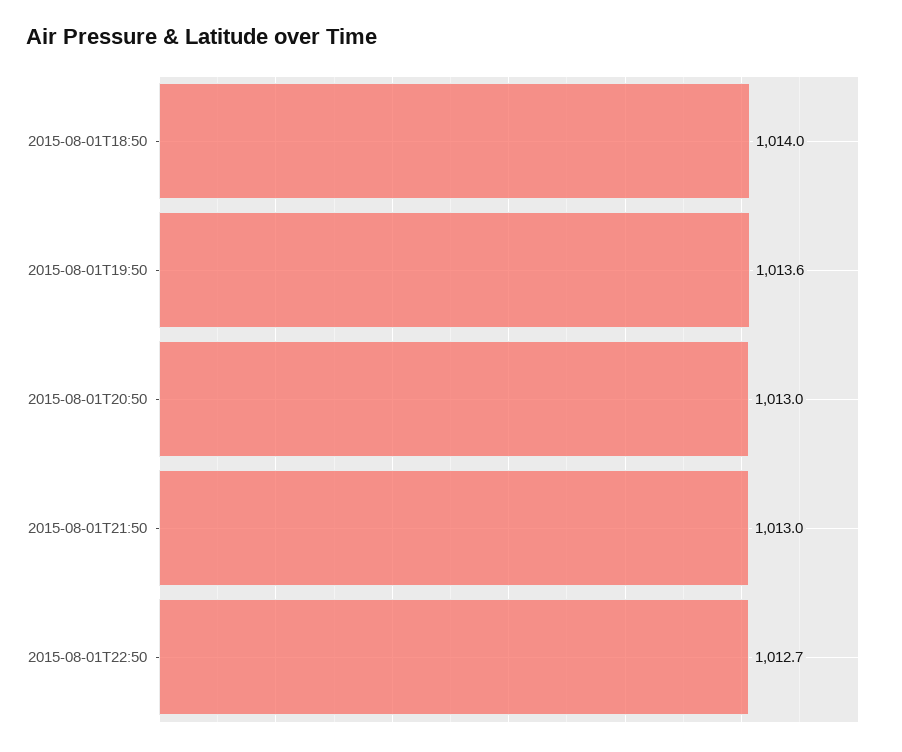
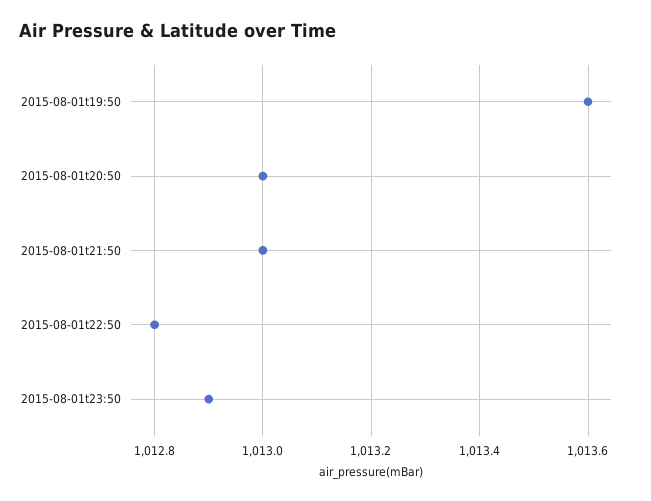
2015-08-01T18:50: 1014 -> none
2015-08-01T22:50: 1012.7 -> 1012.8
2015-08-01t23:50: none -> 1012.9

